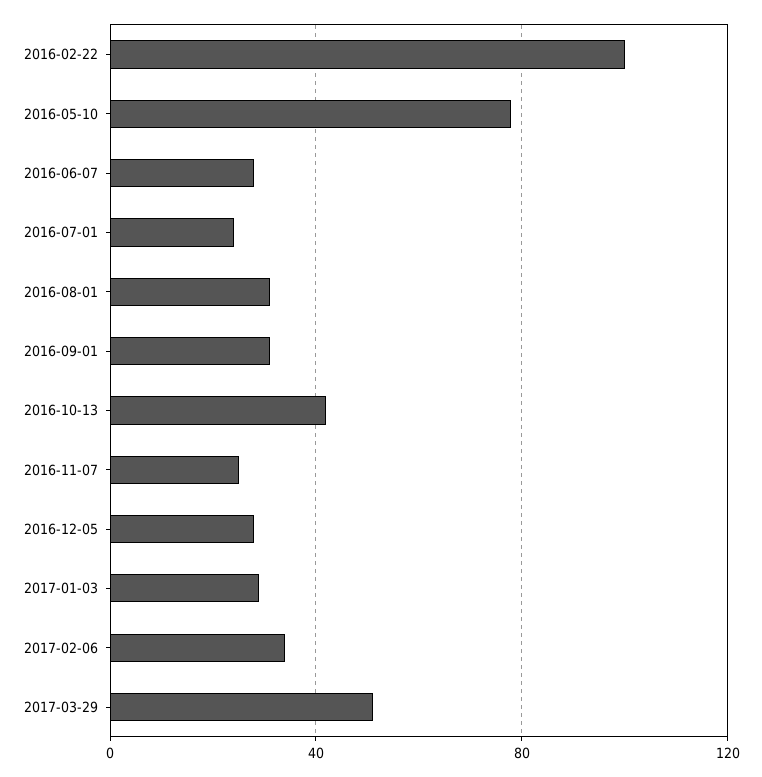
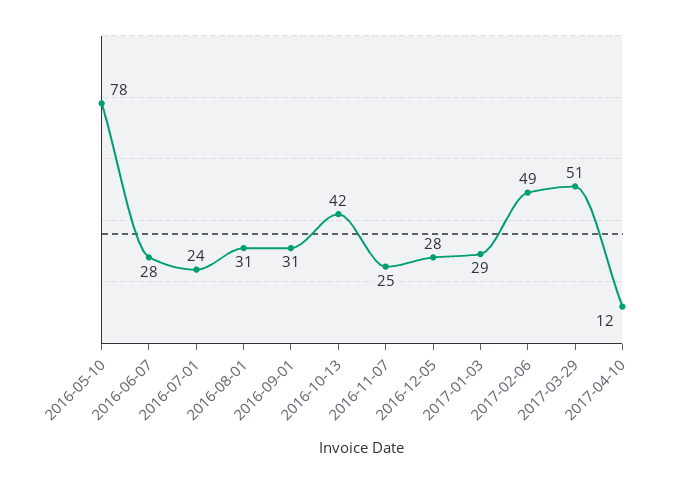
2016-02-22: 100 -> none
2017-02-06: 35 -> 49
2017-04-10: none -> 12

